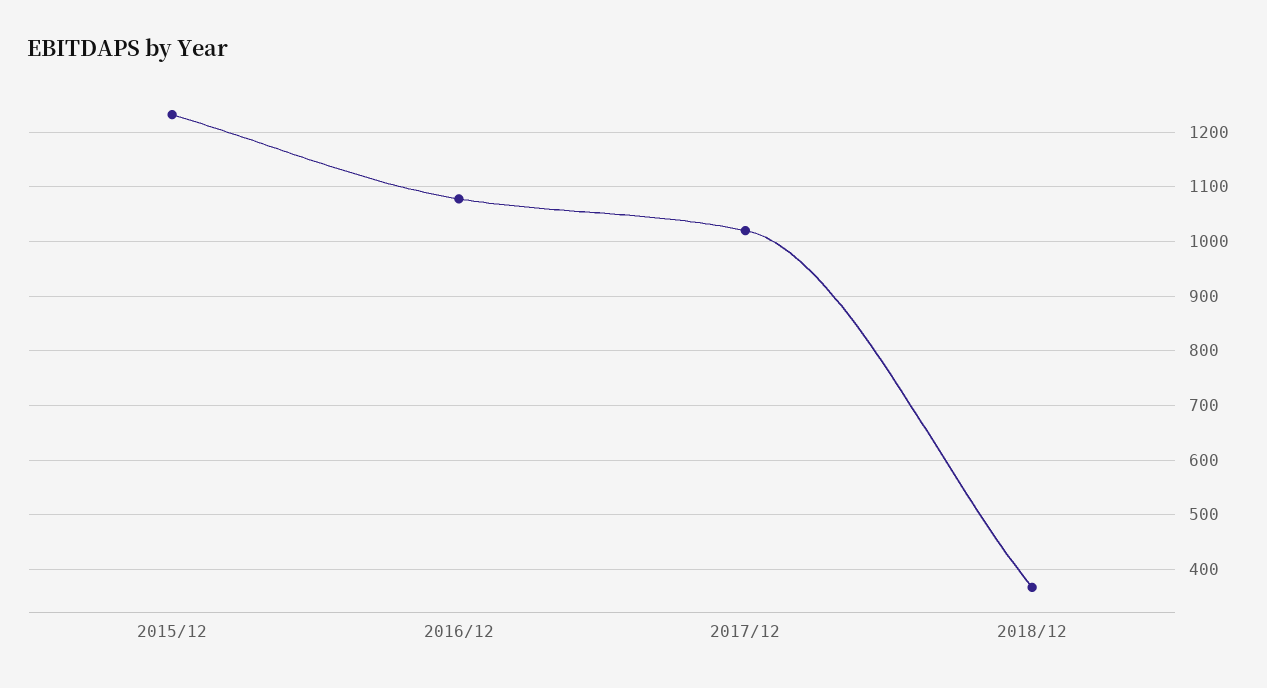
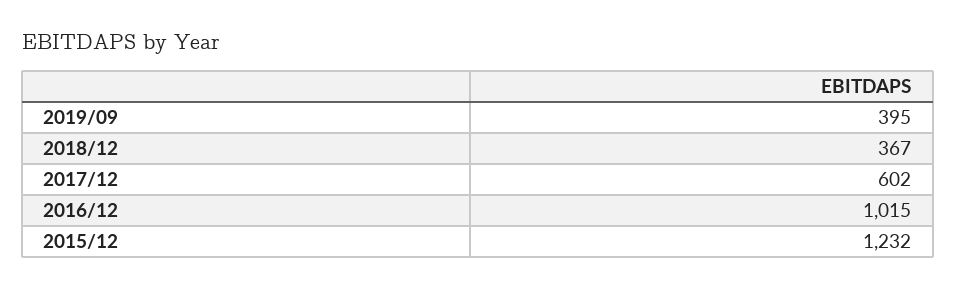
2016/12: 1080 -> 1015
2017/12: 1020 -> 602
2019/09: none -> 395

